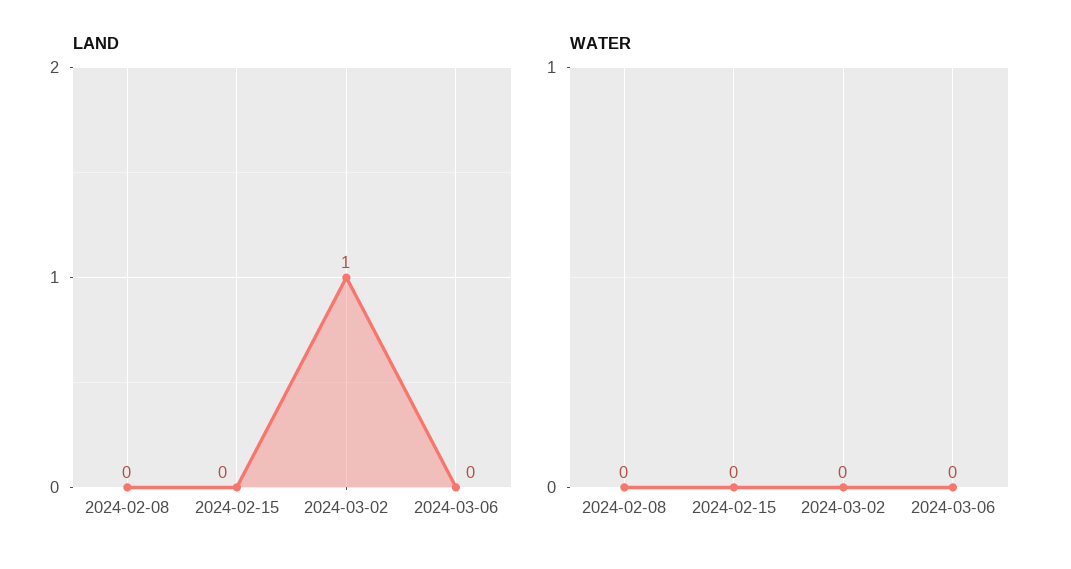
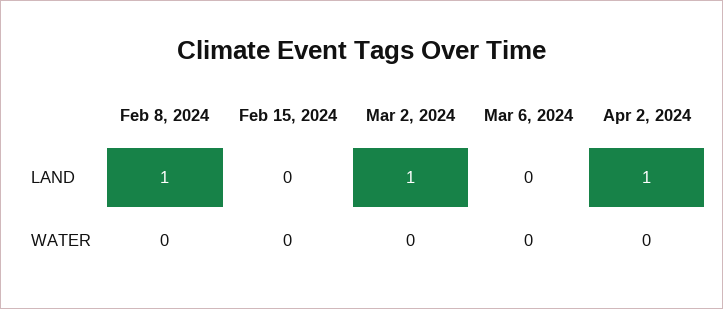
LAND, 2024-02-08: 0 -> 1
LAND, Apr 2, 2024: none -> 1
WATER, Apr 2, 2024: none -> 0

